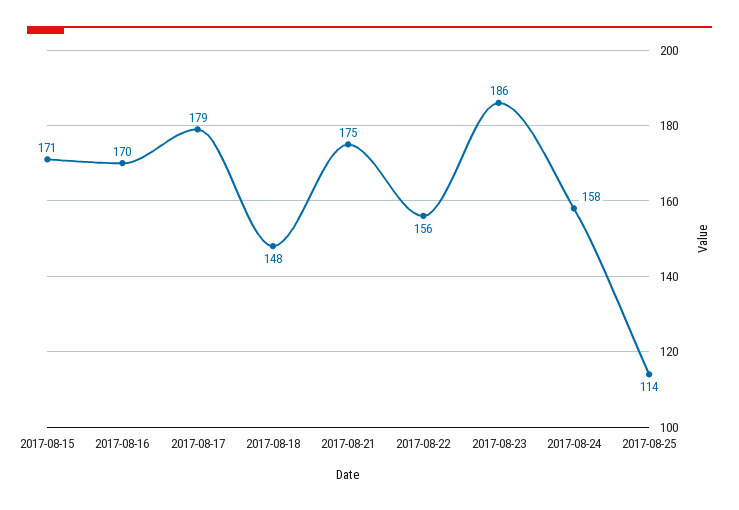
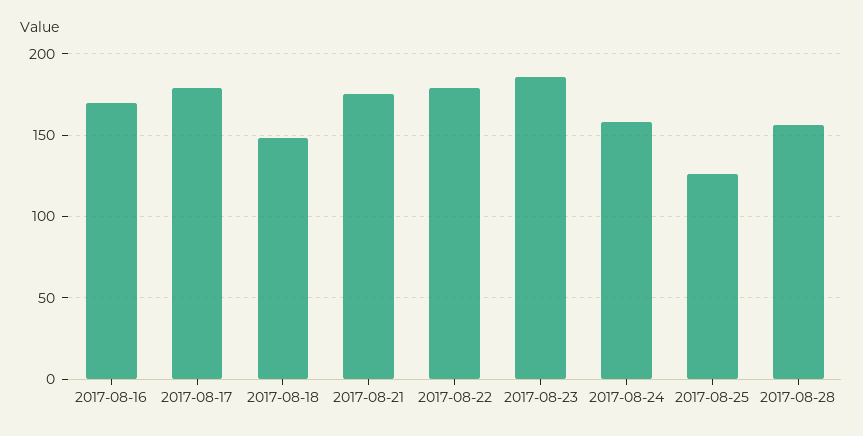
2017-08-15: 171 -> none
2017-08-22: 156 -> 180
2017-08-25: 114 -> 125
2017-08-28: none -> 155

